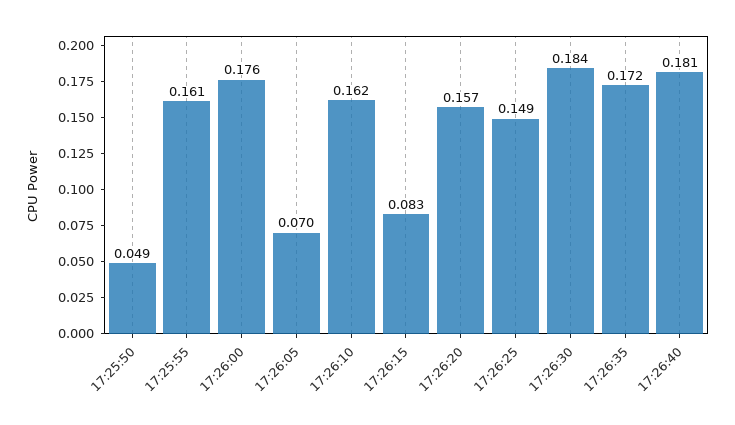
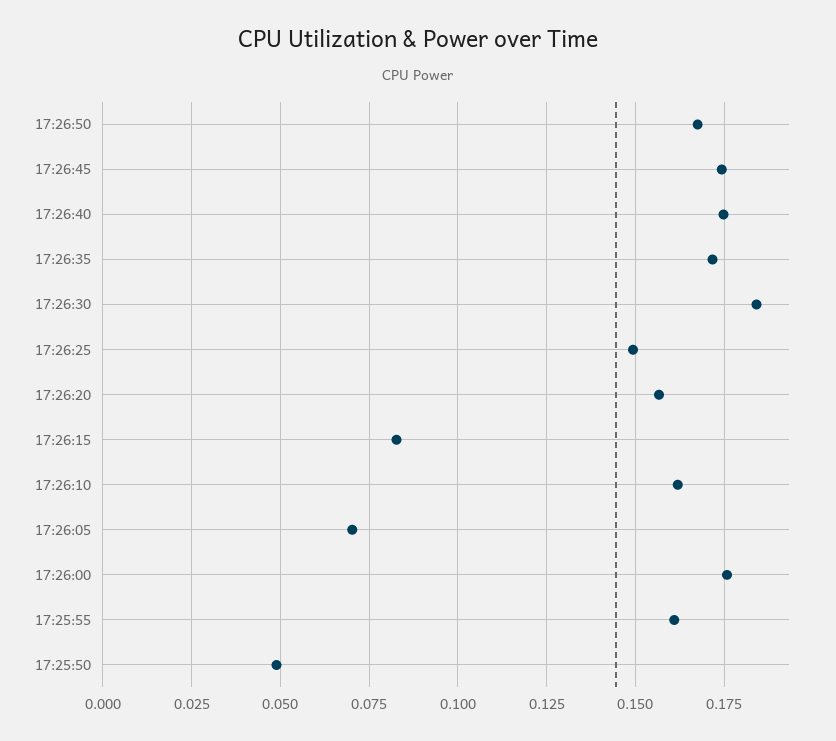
17:26:40: 0.181 -> 0.175
17:26:50: none -> 0.1675
17:26:45: none -> 0.175

